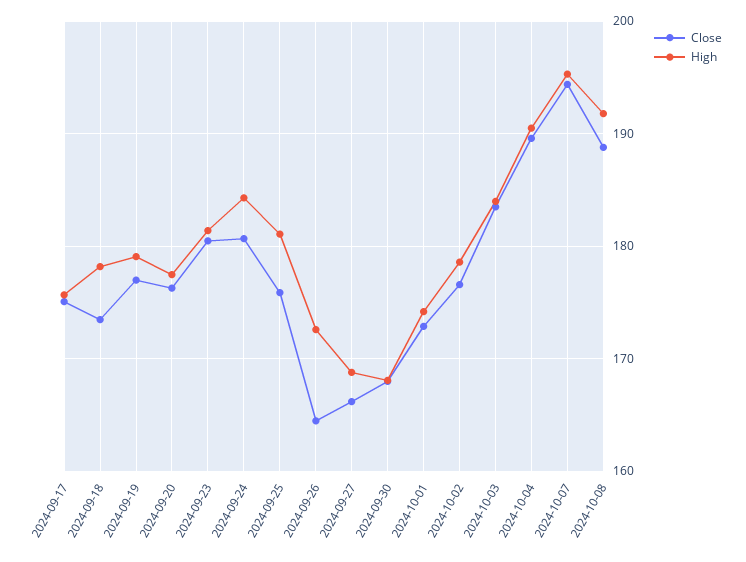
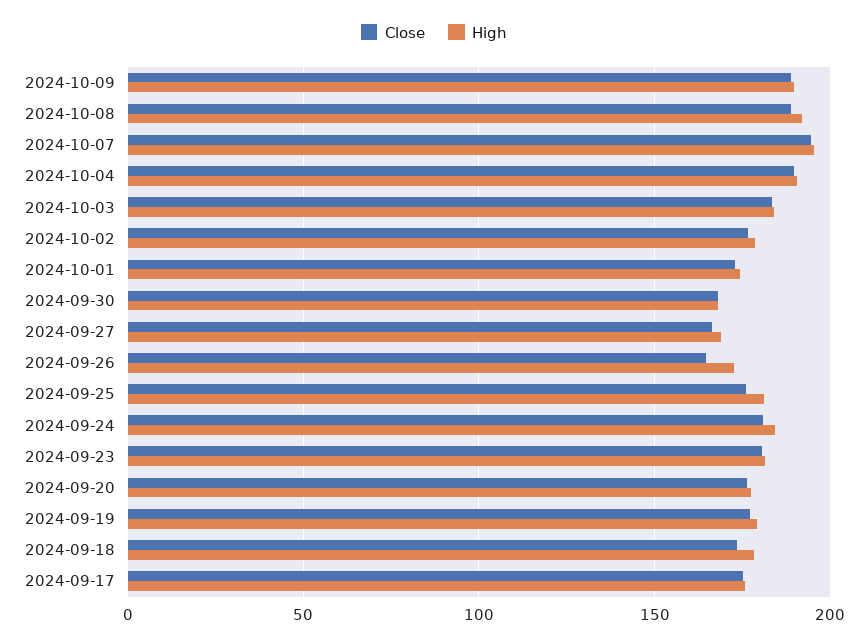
Close, 2024-10-09: none -> 190
High, 2024-10-09: none -> 190

